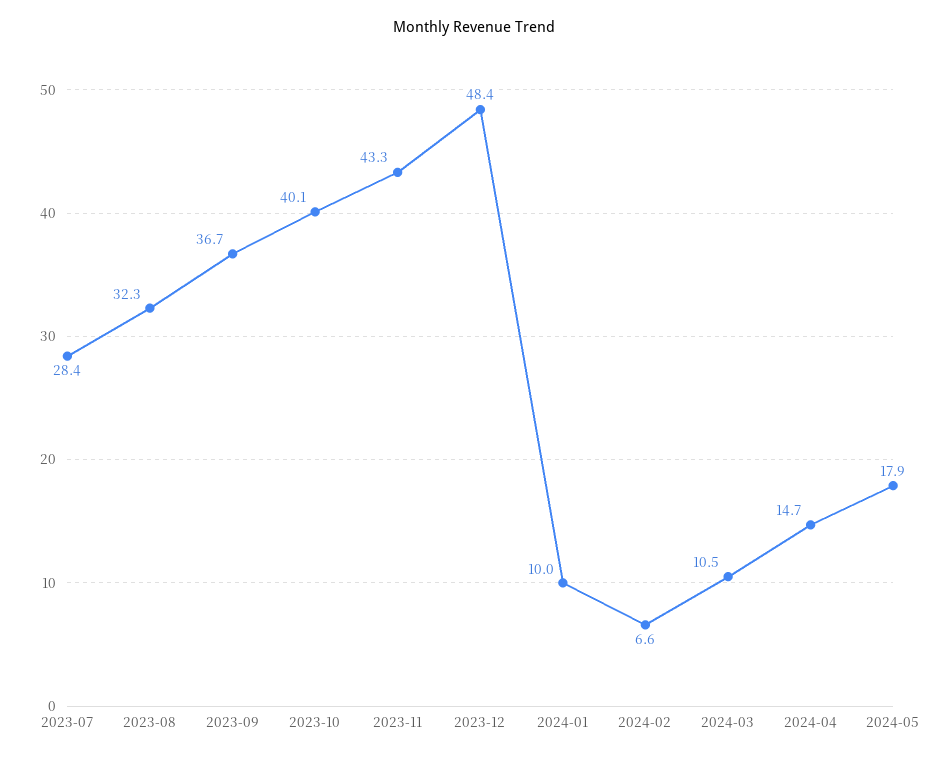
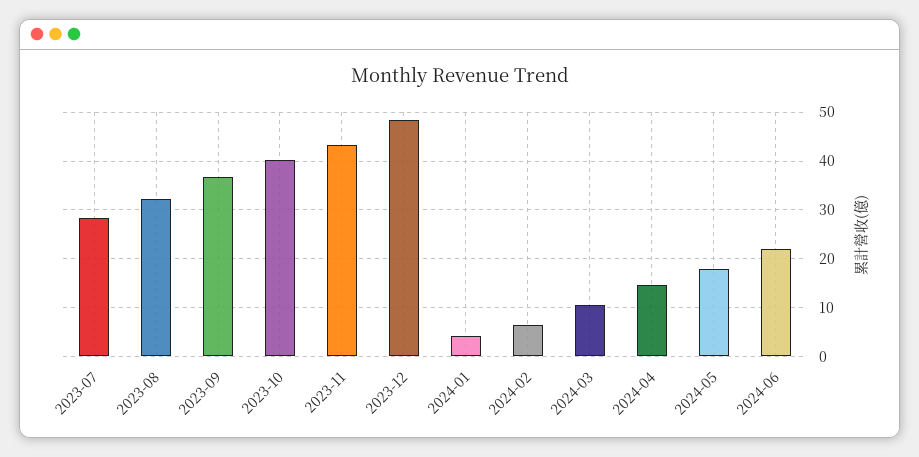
2024-01: 10 -> 4
2024-06: none -> 22

